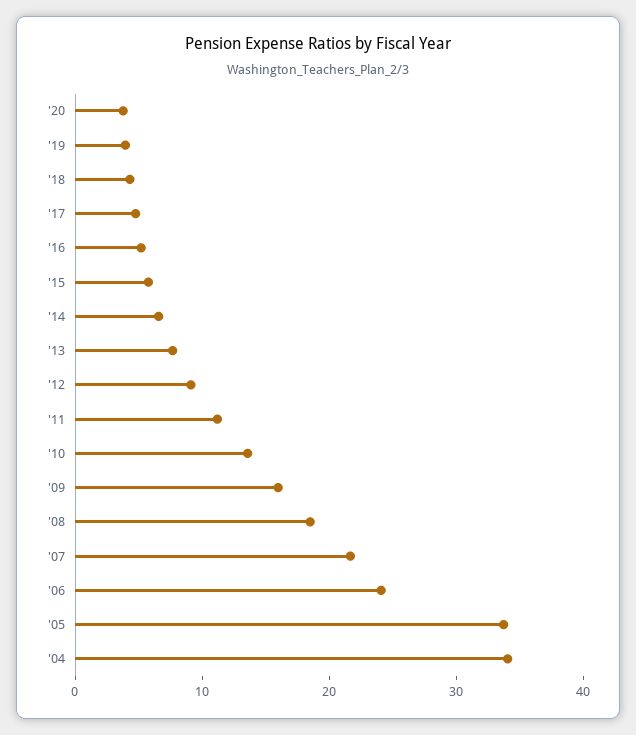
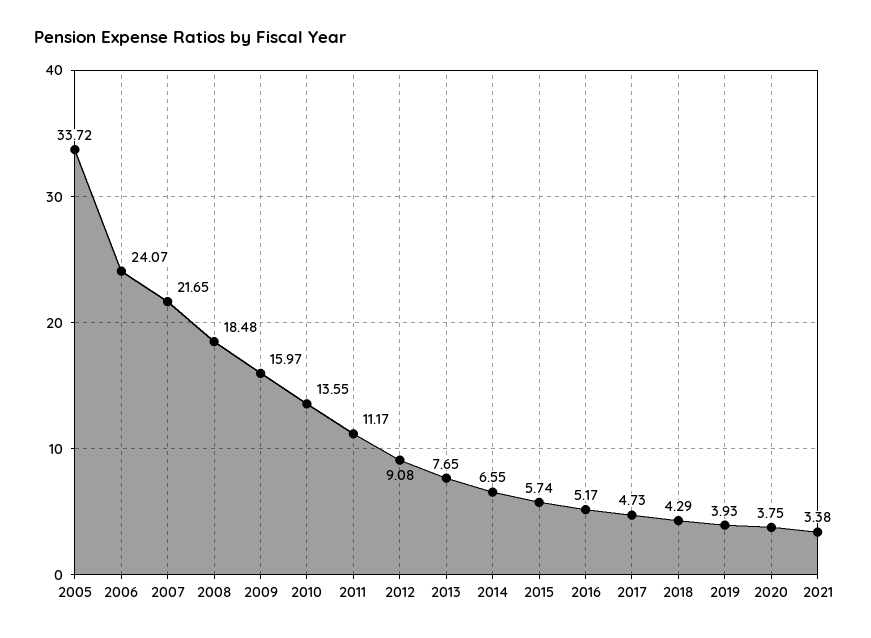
'04: 34 -> none
2021: none -> 3.38

